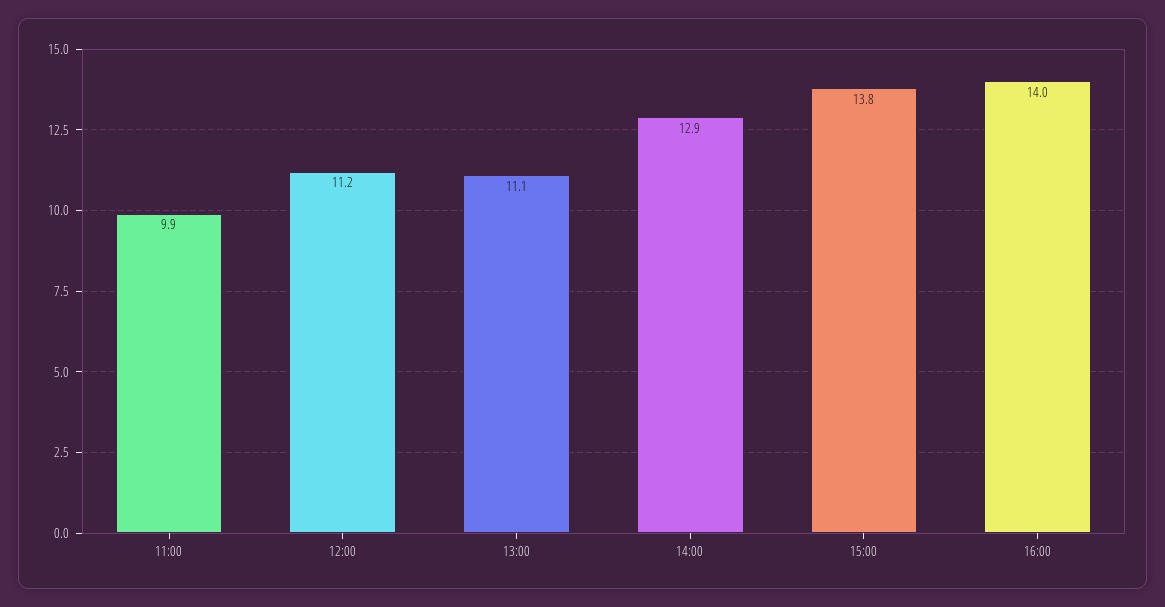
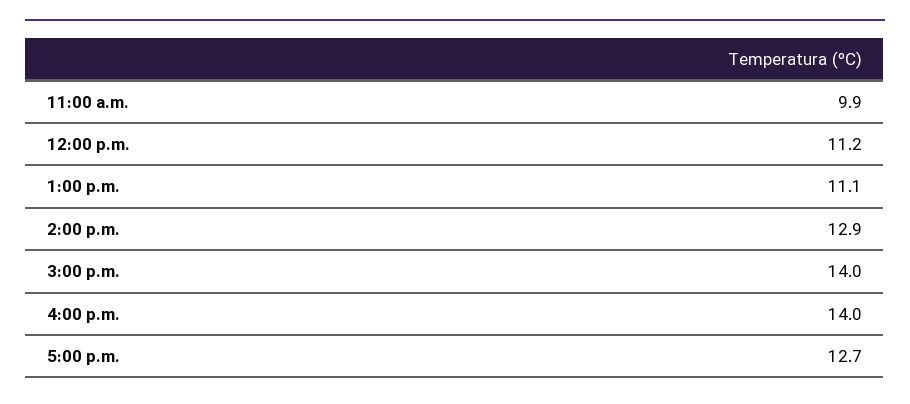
15:00: 13.8 -> 14
5:00 p.m.: none -> 12.7

